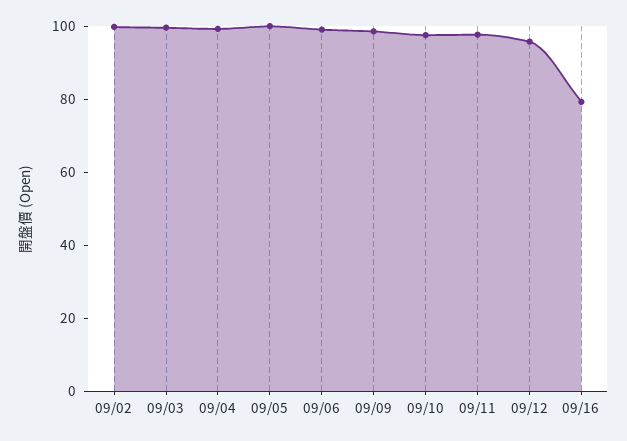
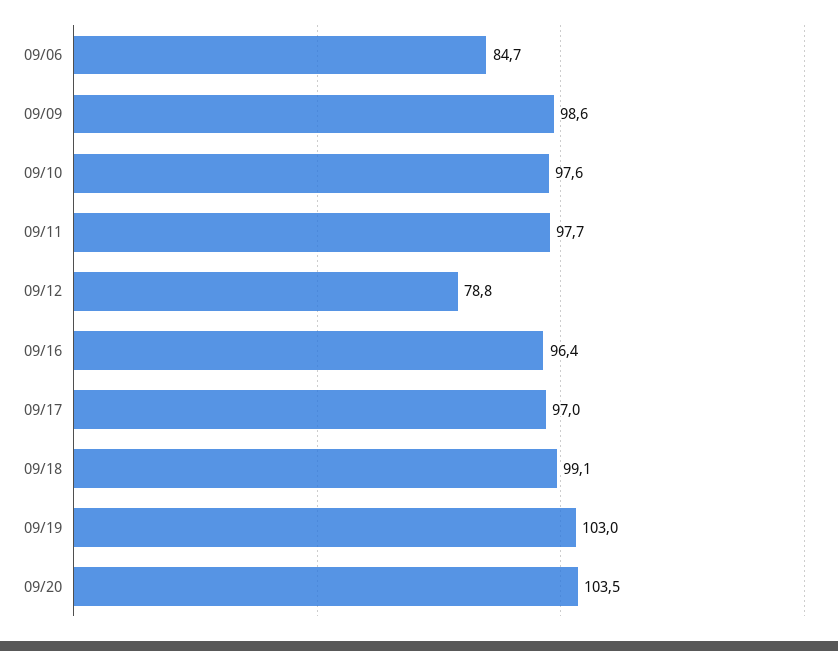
09/02: 100 -> none
09/03: 100 -> none
09/04: 100 -> none
09/05: 100 -> none
09/06: 100 -> 84.7
09/12: 95 -> 78.8
09/16: 80 -> 96.4
09/17: none -> 97
09/18: none -> 99.1
09/19: none -> 103
09/20: none -> 103.5

